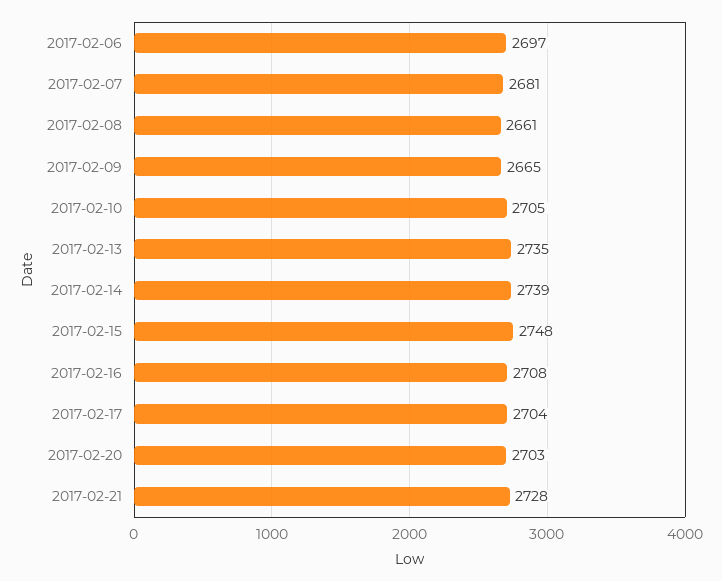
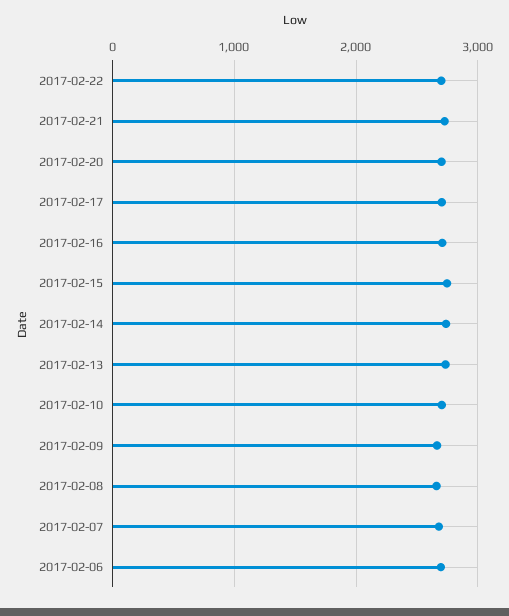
2017-02-22: none -> 2700

